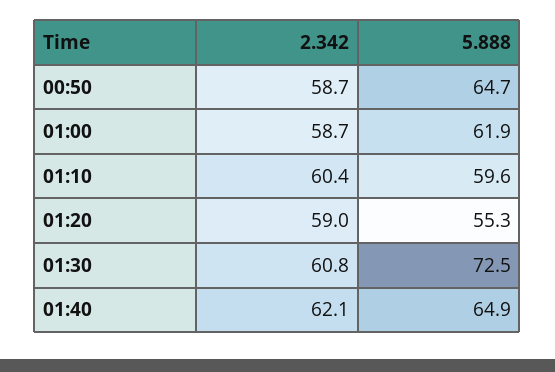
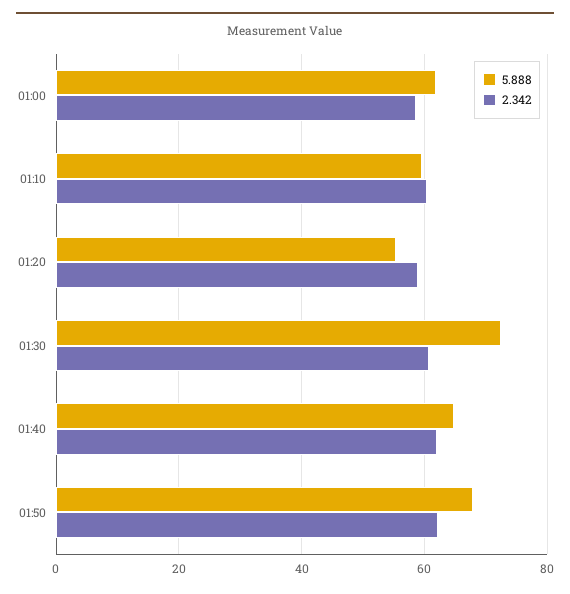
2.342, 00:50: 58.7 -> none
5.888, 00:50: 64.7 -> none
5.888, 01:50: none -> 68
2.342, 01:50: none -> 62

